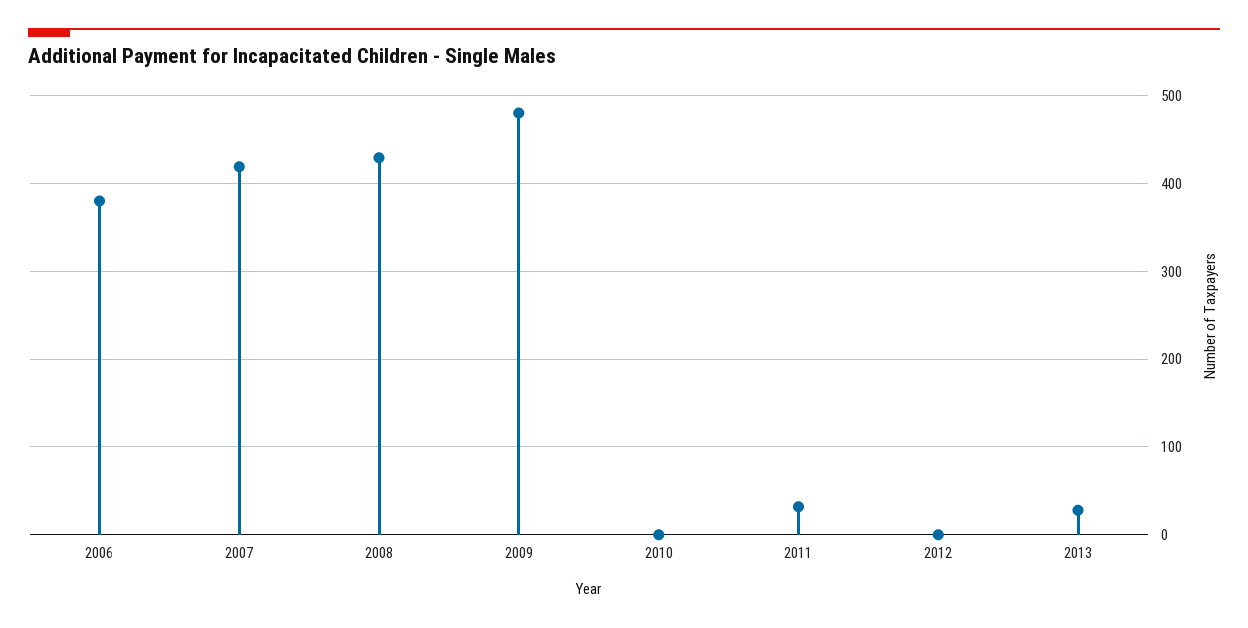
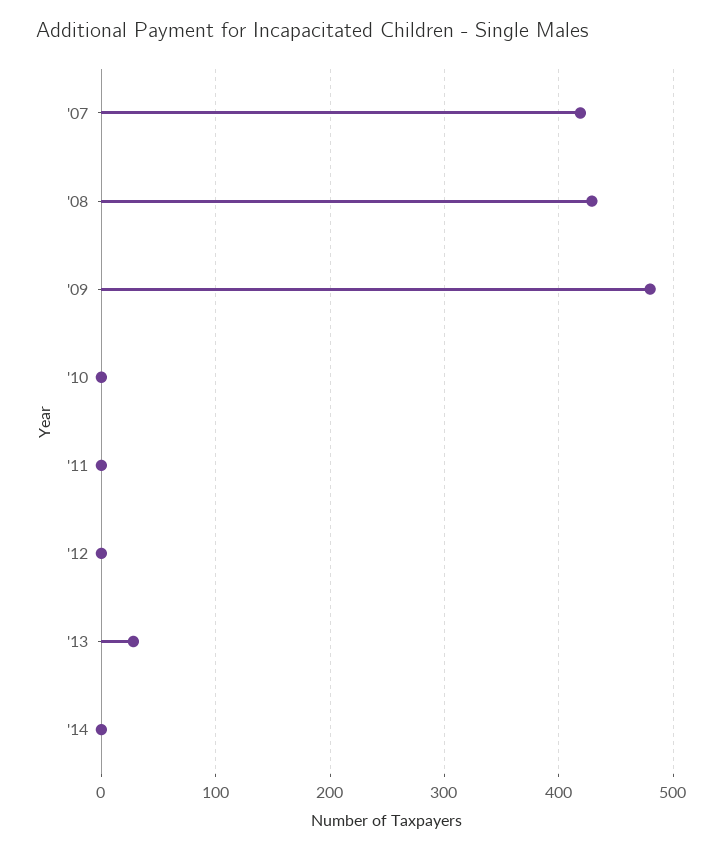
2006: 380 -> none
2011: 30 -> 0
'14: none -> 0

